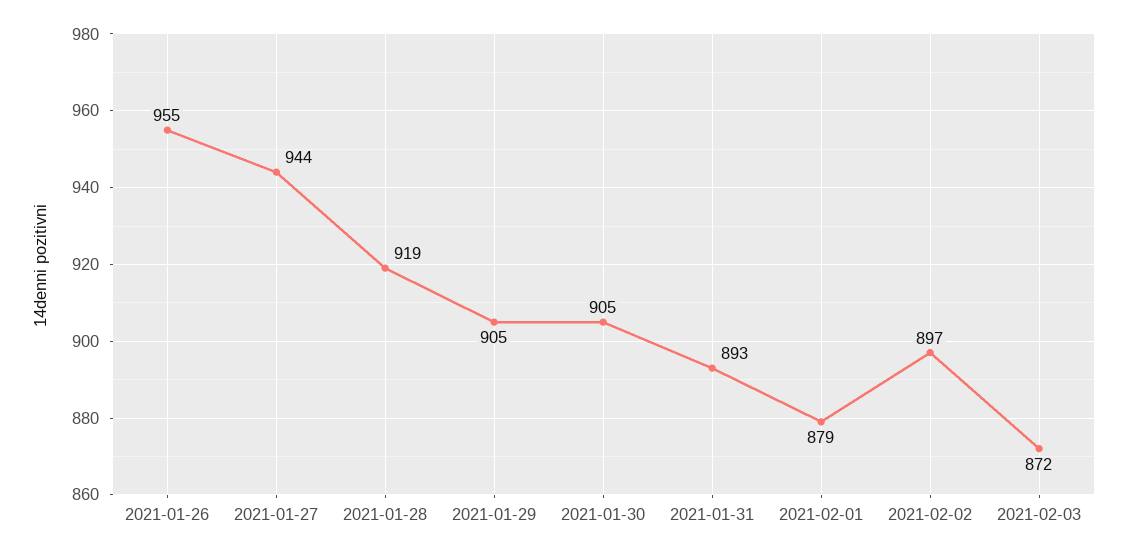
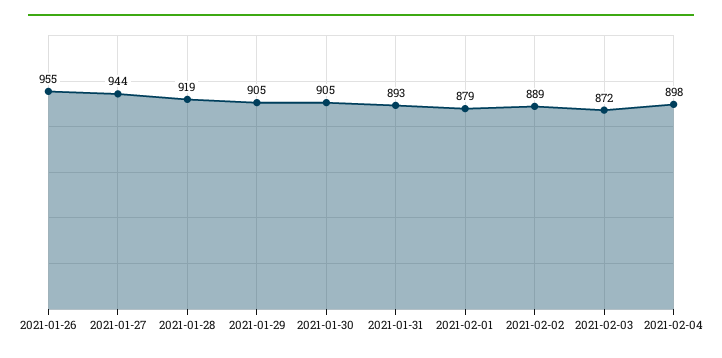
2021-02-02: 897 -> 889
2021-02-04: none -> 898

